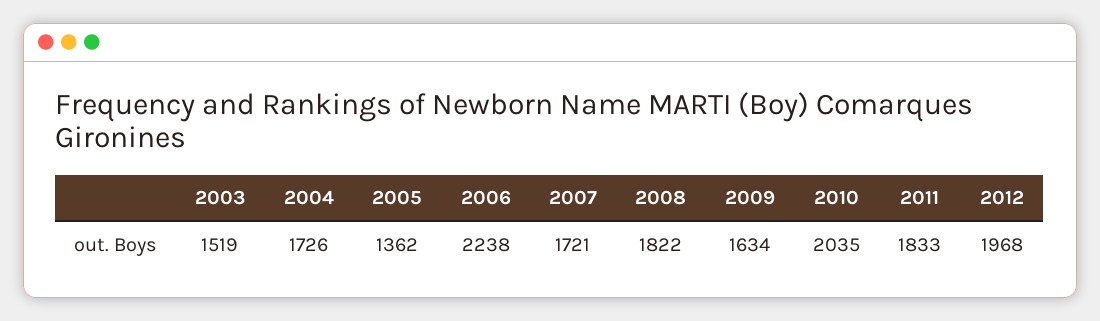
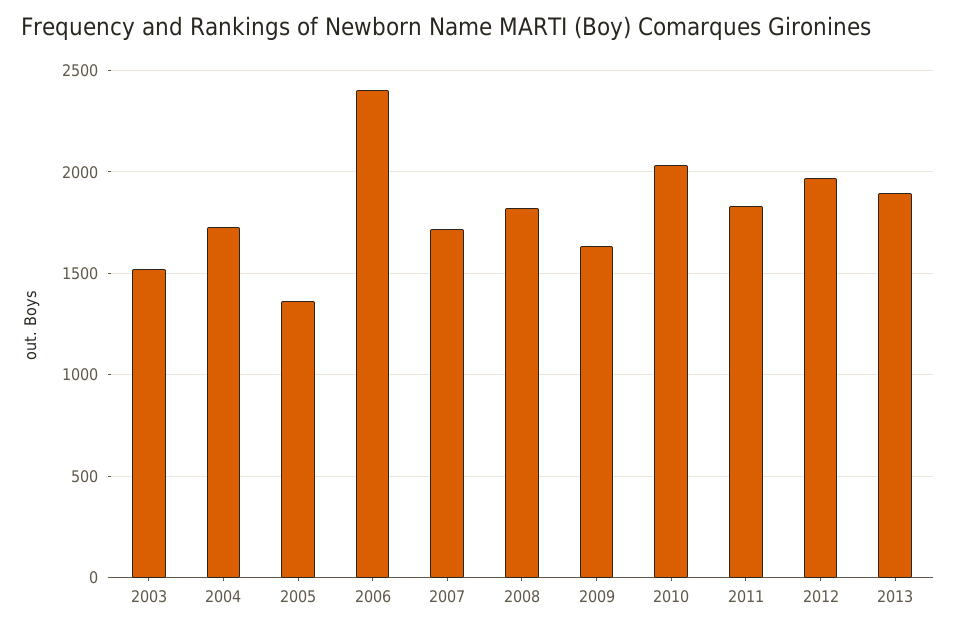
2006: 2238 -> 2400
2013: none -> 1900

